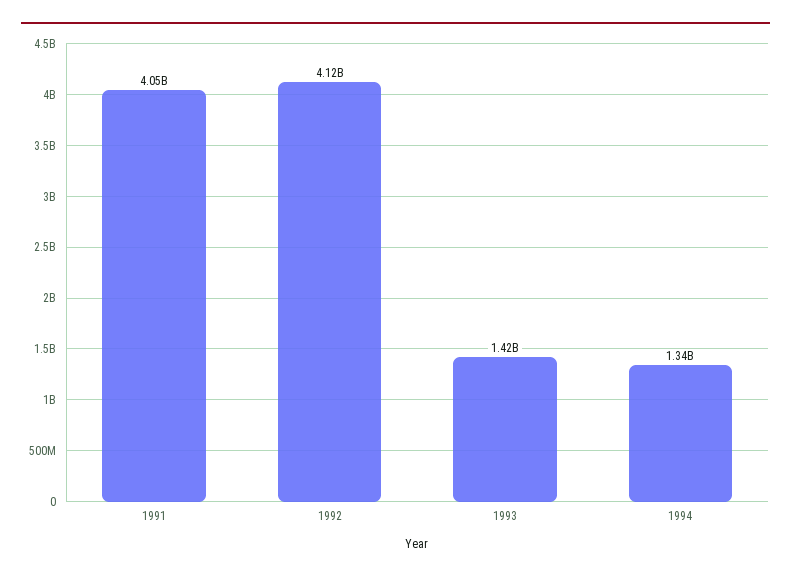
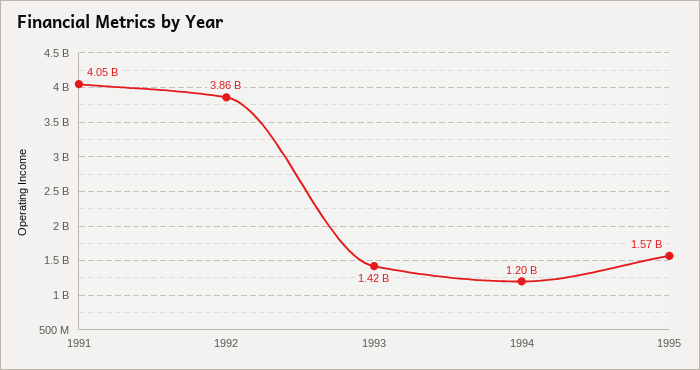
1992: 4120000000 -> 3860000000
1994: 1340000000 -> 1200000000
1995: none -> 1570000000

